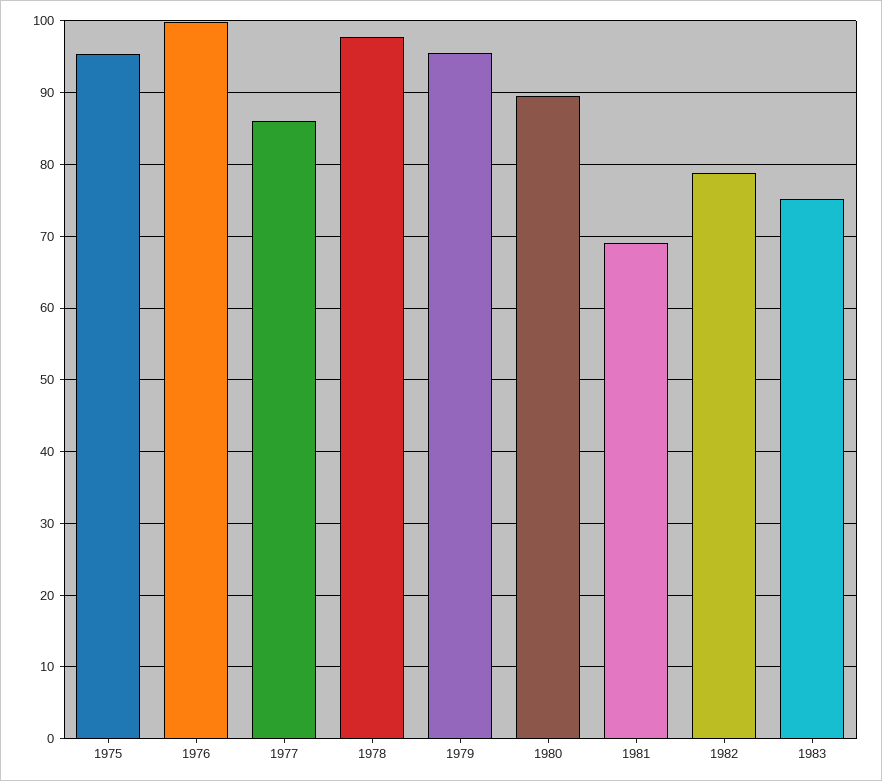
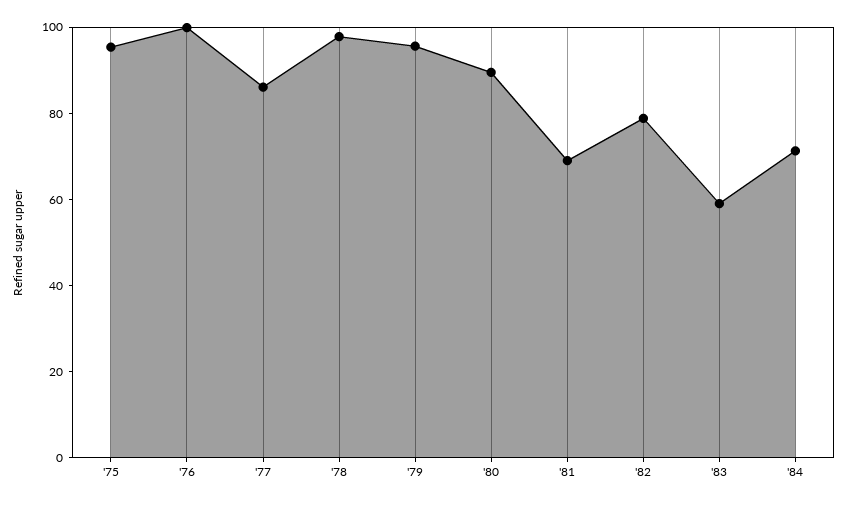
1983: 75 -> 60
'84: none -> 70

